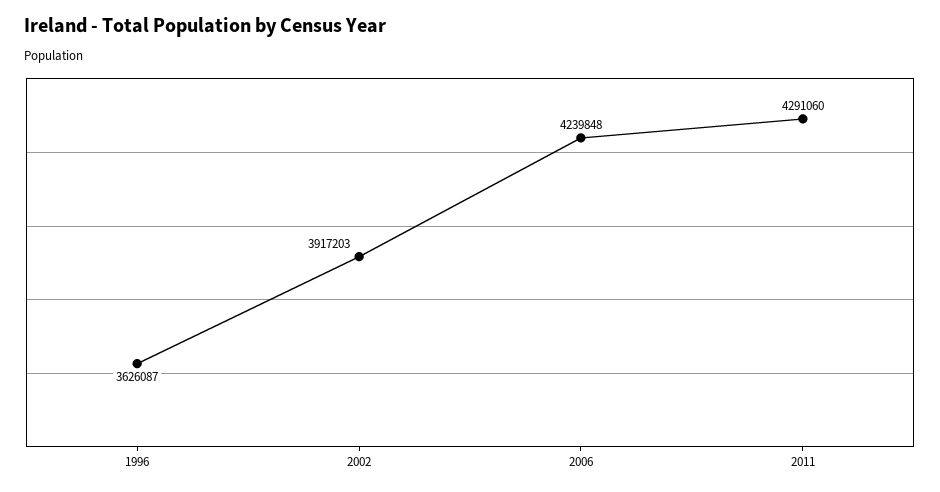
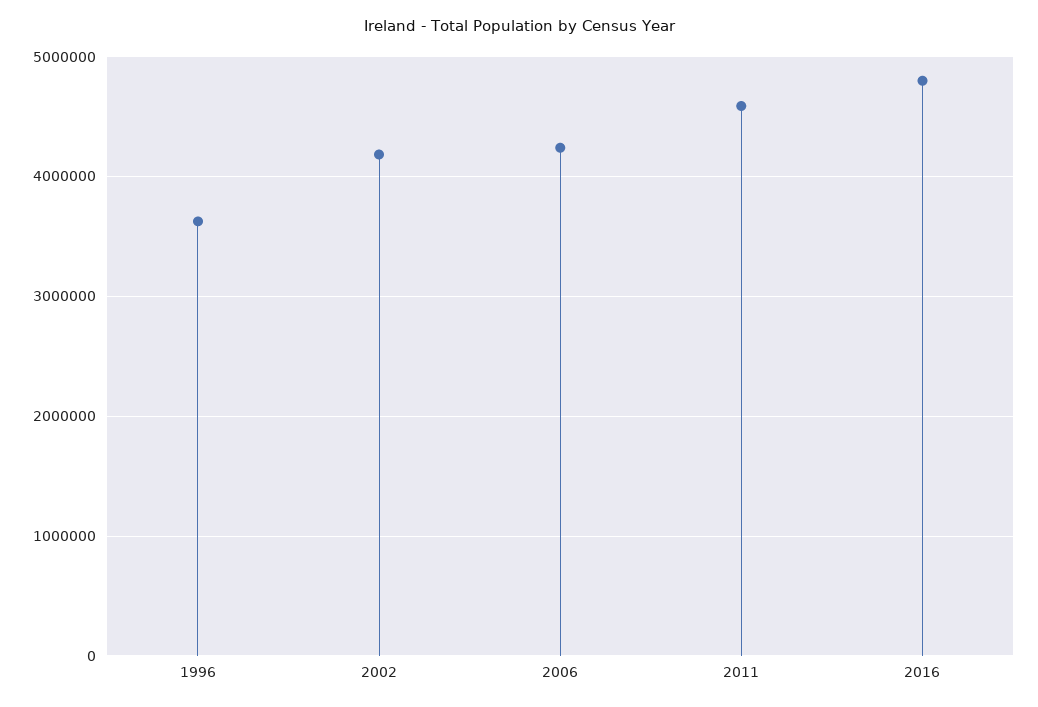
2002: 3917203 -> 4200000
2011: 4291060 -> 4600000
2016: none -> 4800000

